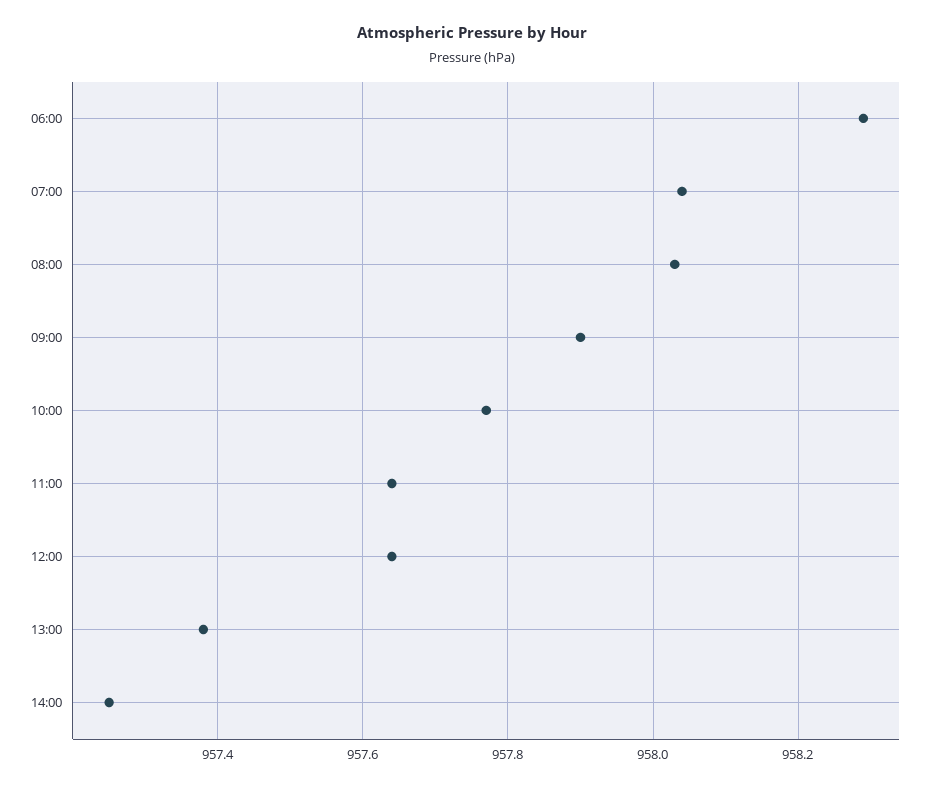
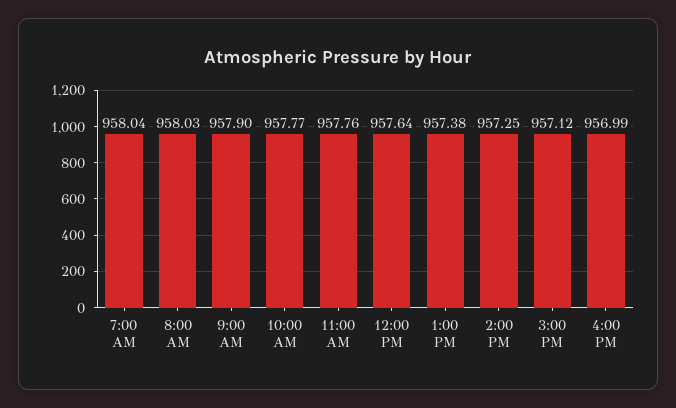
06:00: 958.3 -> none
11:00: 957.65 -> 957.76
3:00 PM: none -> 957.12
4:00 PM: none -> 956.99

